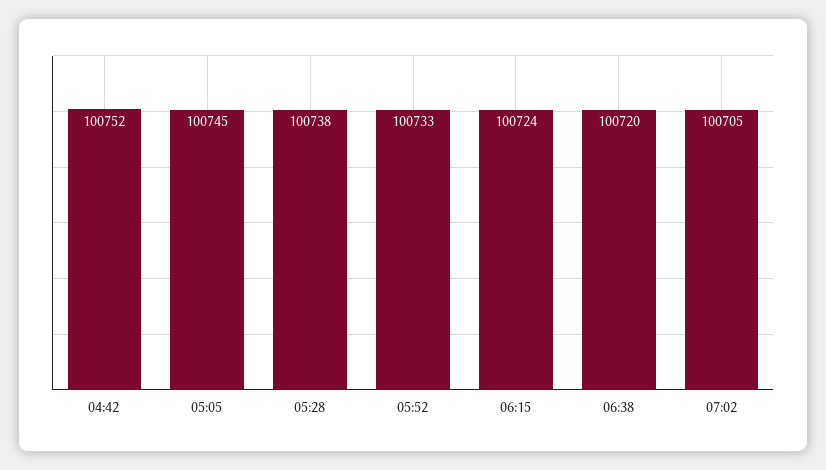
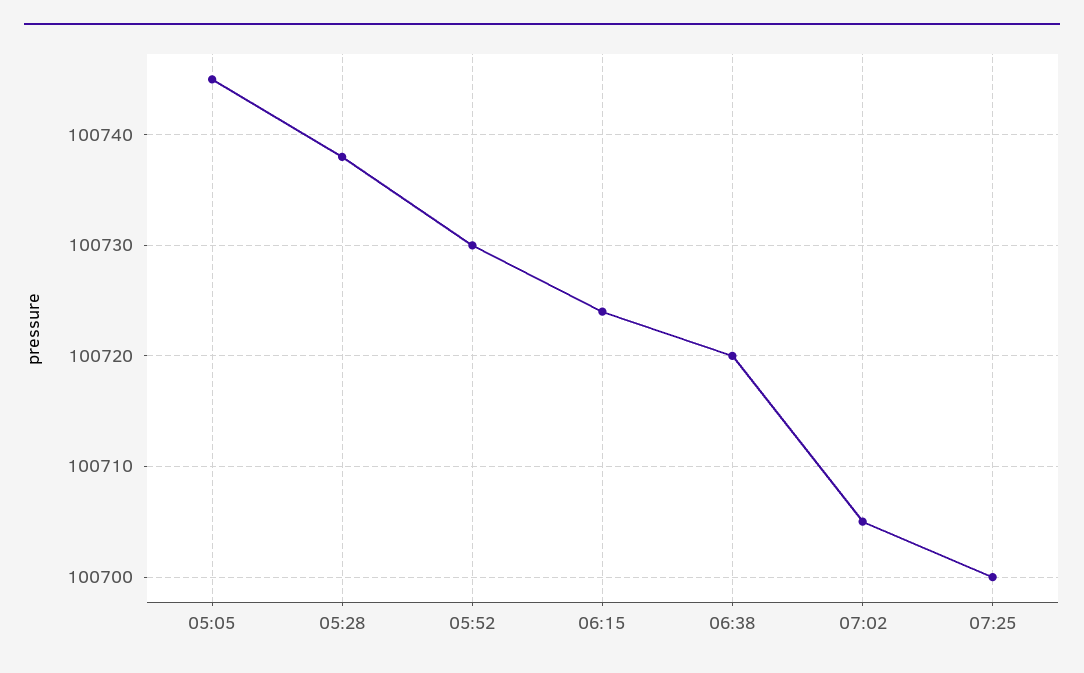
04:42: 100752 -> none
05:52: 100733 -> 100730
07:25: none -> 100700

